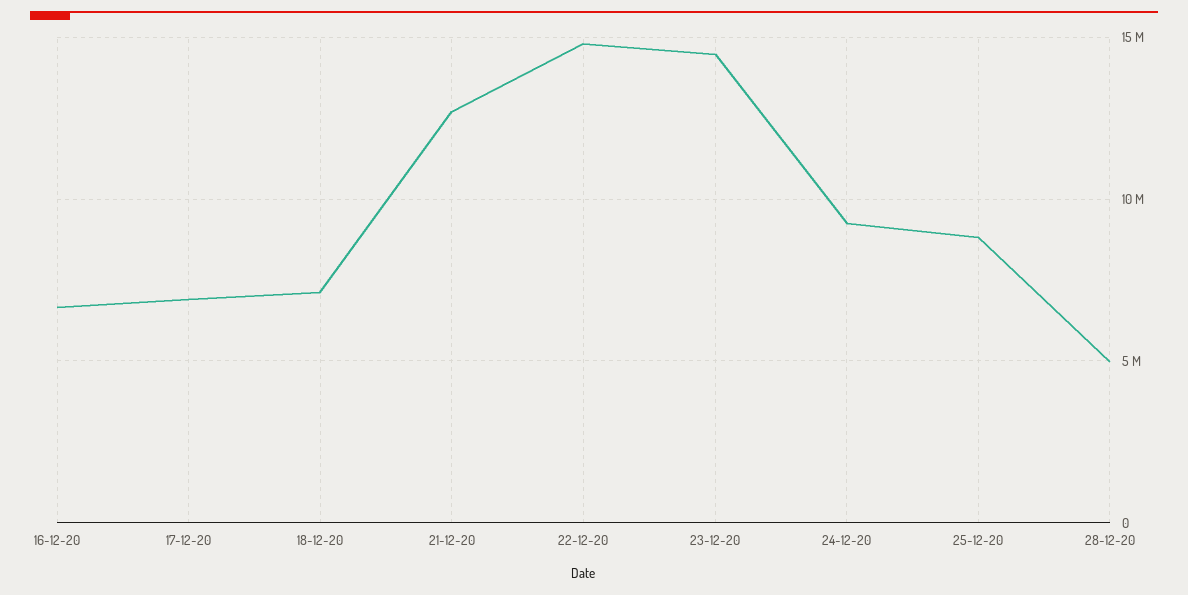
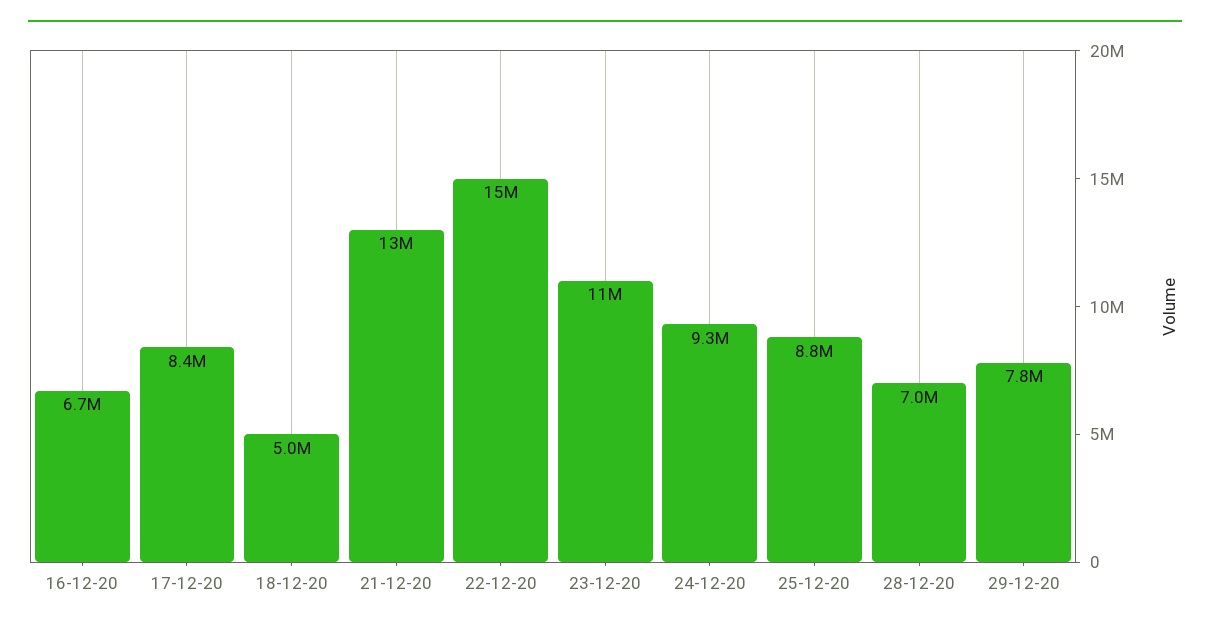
17-12-20: 7000000 -> 8400000
18-12-20: 7000000 -> 5000000
23-12-20: 14500000 -> 11000000
28-12-20: 5000000 -> 7000000
29-12-20: none -> 7800000

